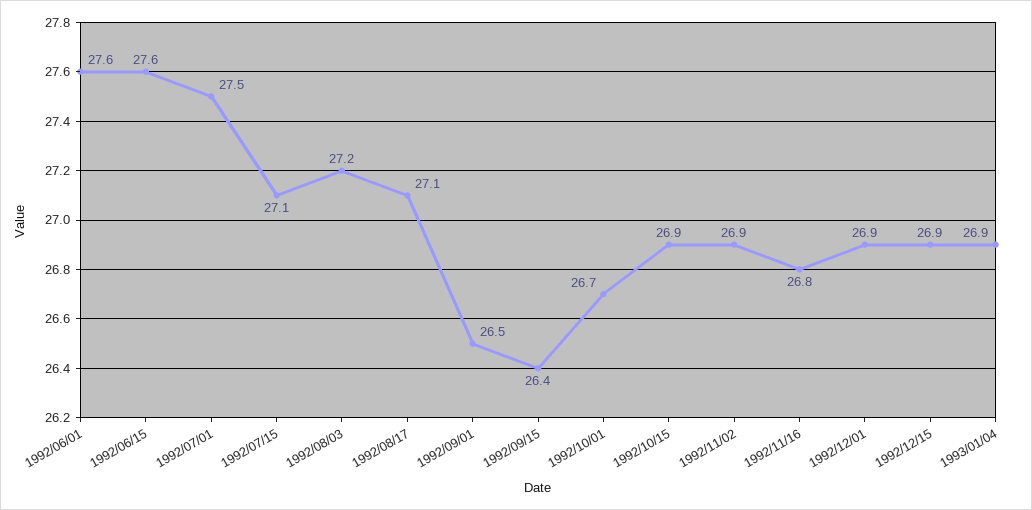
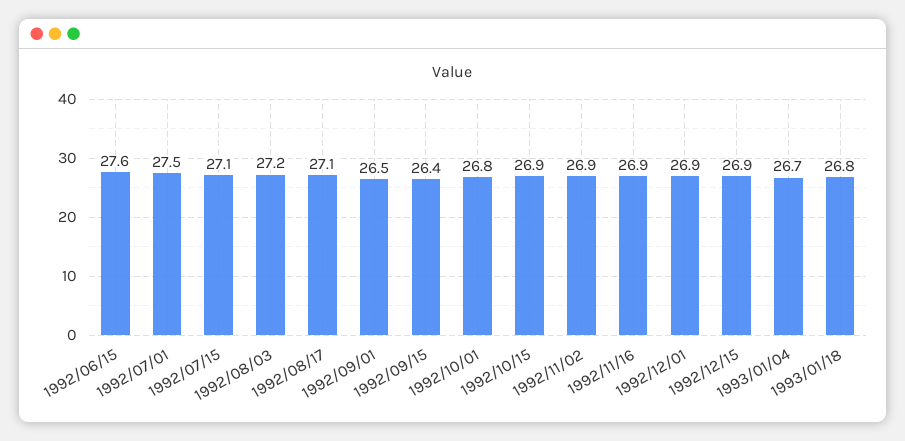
1992/06/01: 27.6 -> none
1992/10/01: 26.7 -> 26.8
1992/11/16: 26.8 -> 26.9
1993/01/04: 26.9 -> 26.7
1993/01/18: none -> 26.8

